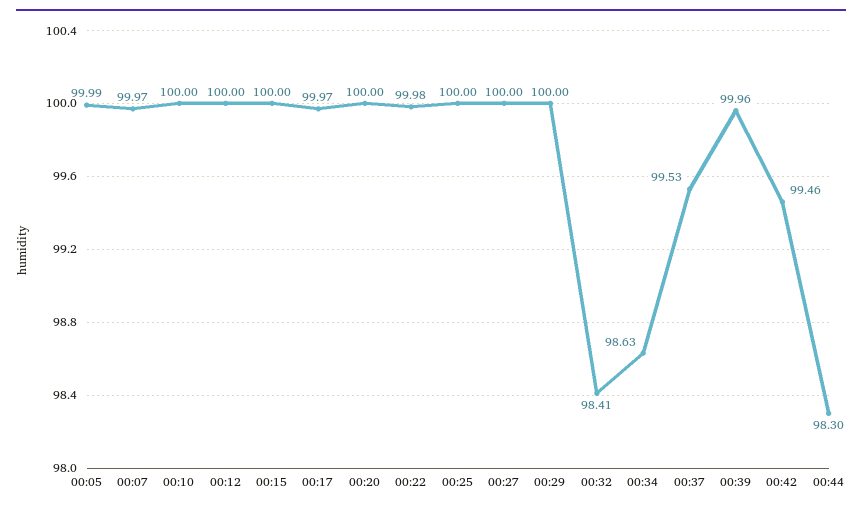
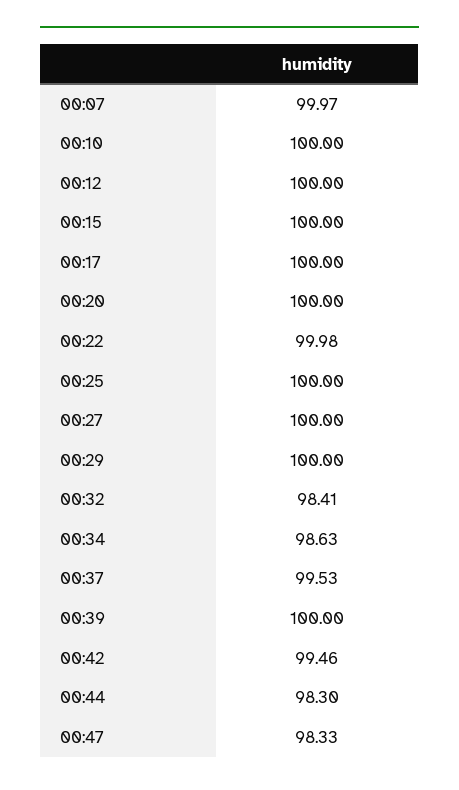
00:05: 99.99 -> none
00:17: 99.97 -> 100
00:39: 99.96 -> 100
00:47: none -> 98.33

